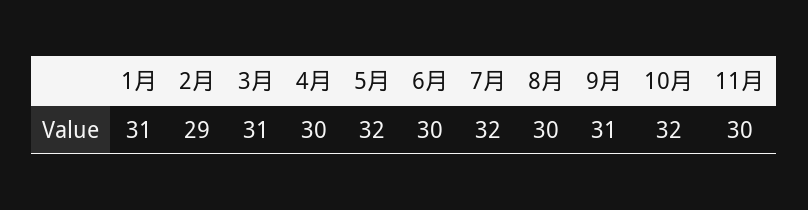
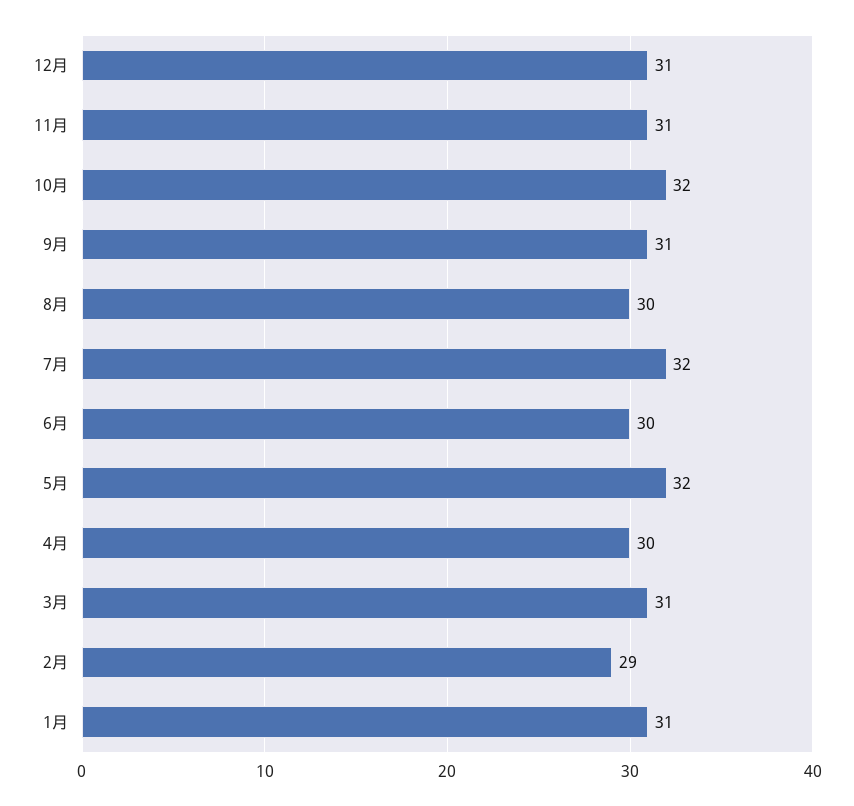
11月: 30 -> 31
12月: none -> 31

